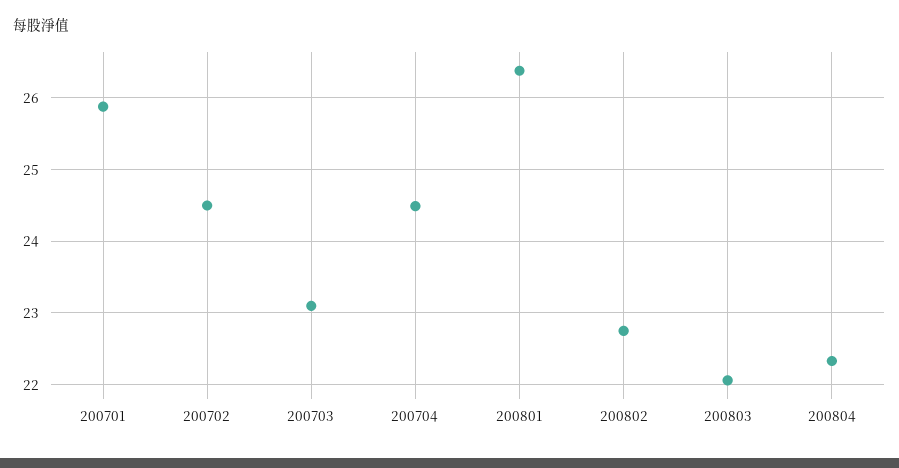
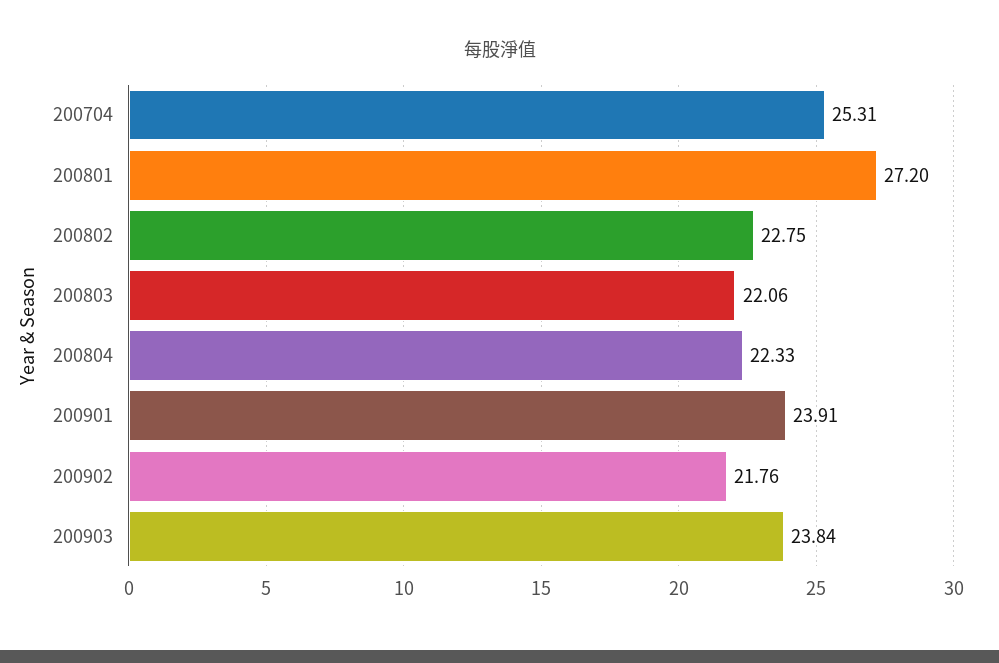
200701: 25.9 -> none
200702: 24.5 -> none
200703: 23.1 -> none
200704: 24.5 -> 25.31
200801: 26.4 -> 27.2
200901: none -> 23.91
200902: none -> 21.76
200903: none -> 23.84

